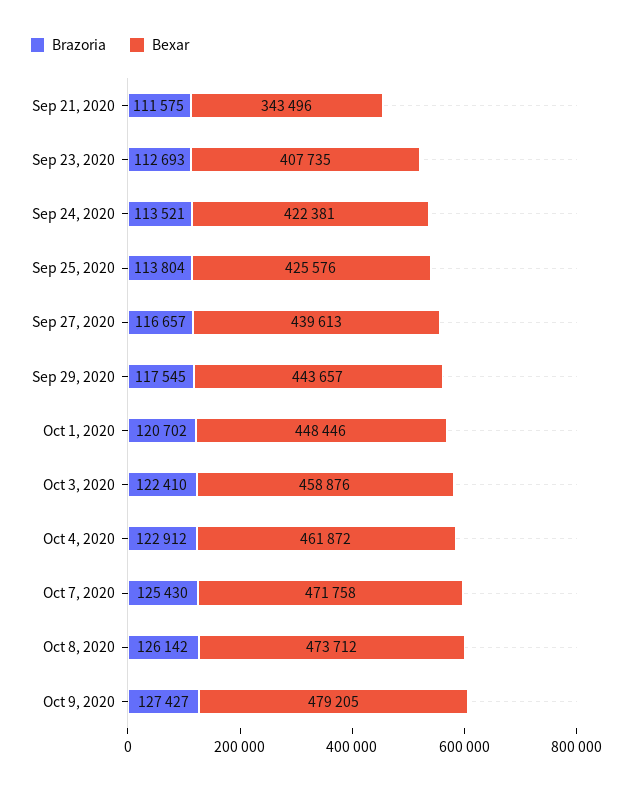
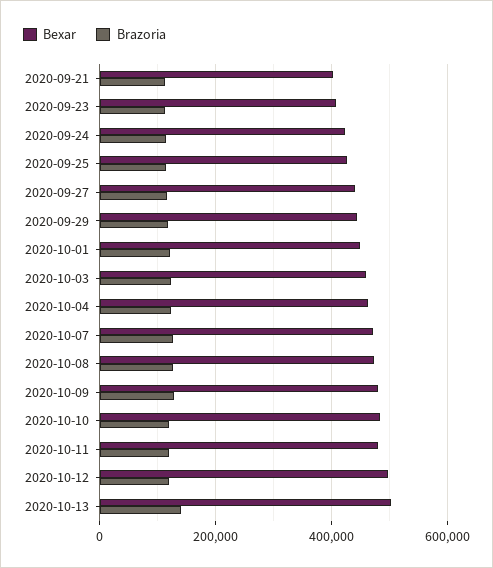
Bexar, Sep 21, 2020: 343496 -> 400000
Bexar, 2020-10-10: none -> 480000
Brazoria, 2020-10-10: none -> 120000
Bexar, 2020-10-11: none -> 480000
Brazoria, 2020-10-11: none -> 120000
Bexar, 2020-10-12: none -> 500000
Brazoria, 2020-10-12: none -> 120000
Bexar, 2020-10-13: none -> 500000
Brazoria, 2020-10-13: none -> 140000

